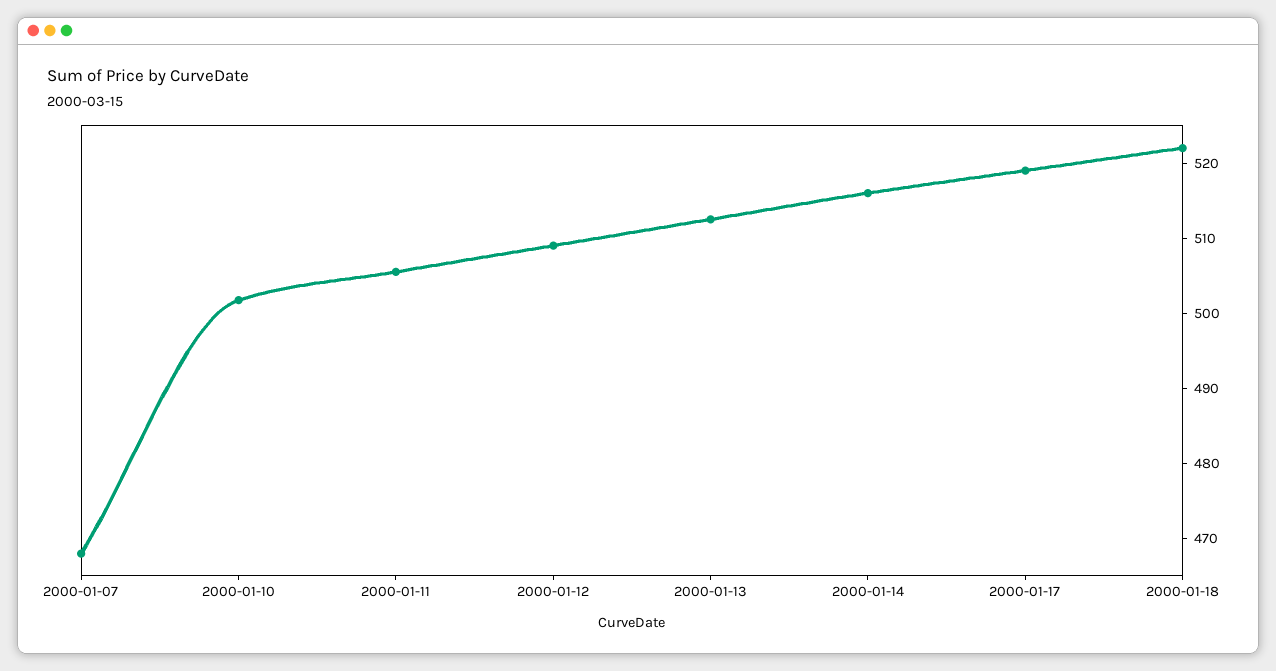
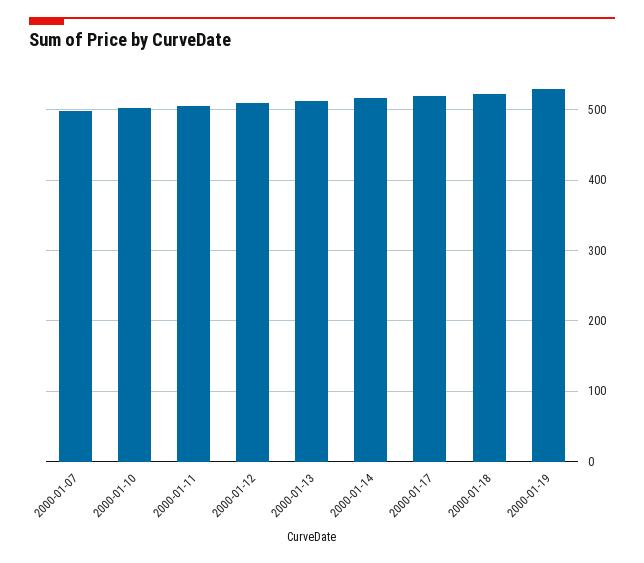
2000-01-07: 468 -> 500
2000-01-19: none -> 530

